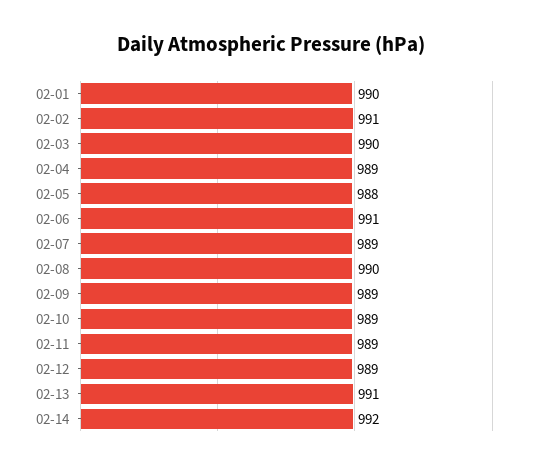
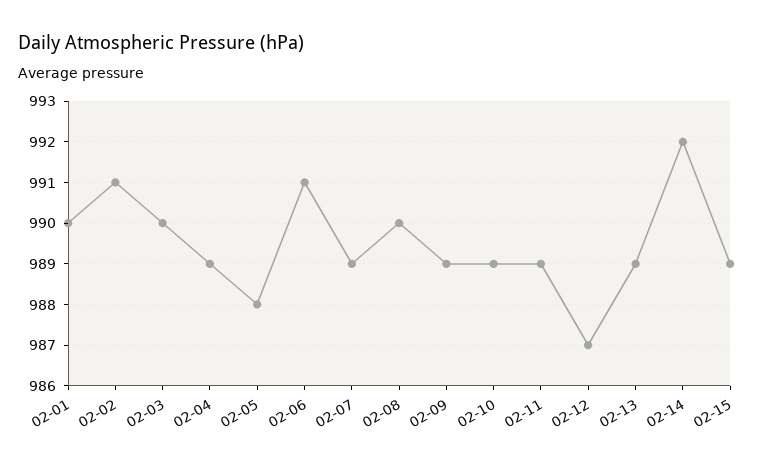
02-12: 989 -> 987
02-13: 991 -> 989
02-15: none -> 989

